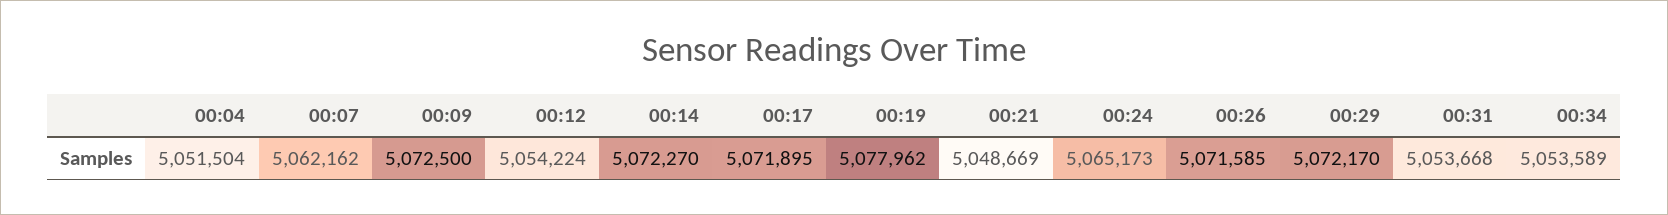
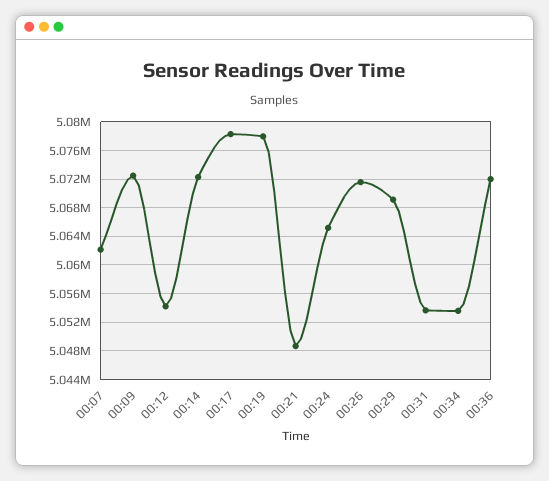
00:04: 5051504 -> none
00:17: 5071895 -> 5078000
00:29: 5072170 -> 5069000
00:36: none -> 5072000

